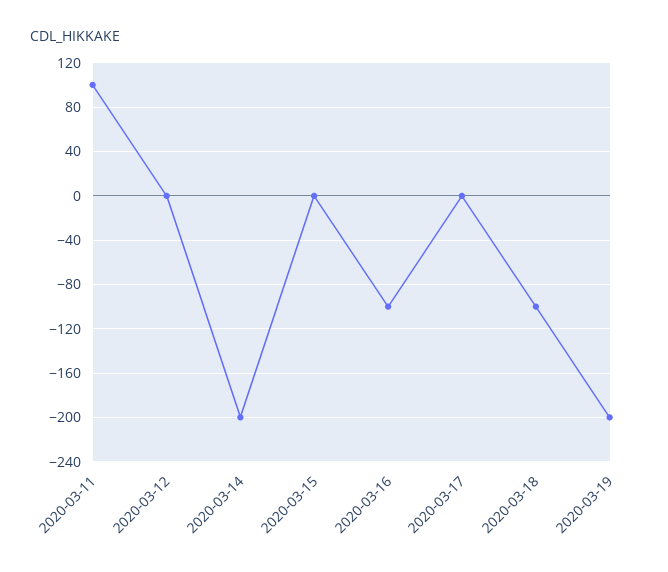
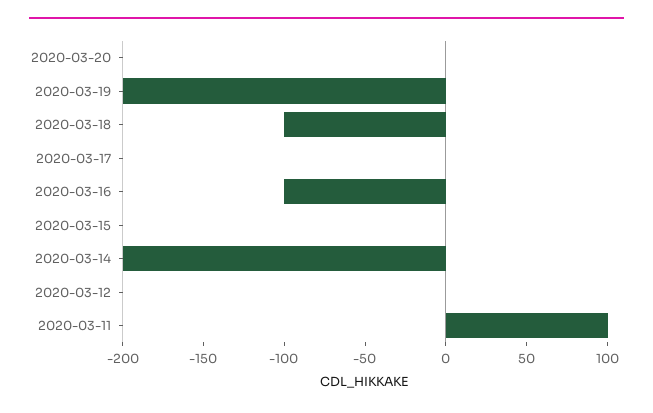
2020-03-20: none -> 0

